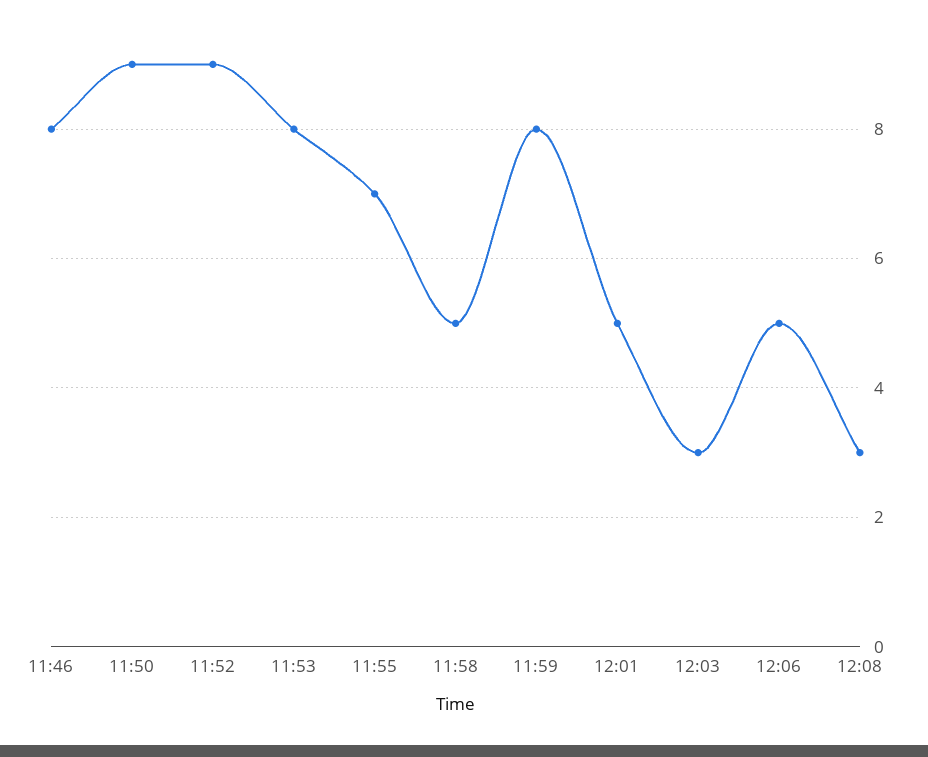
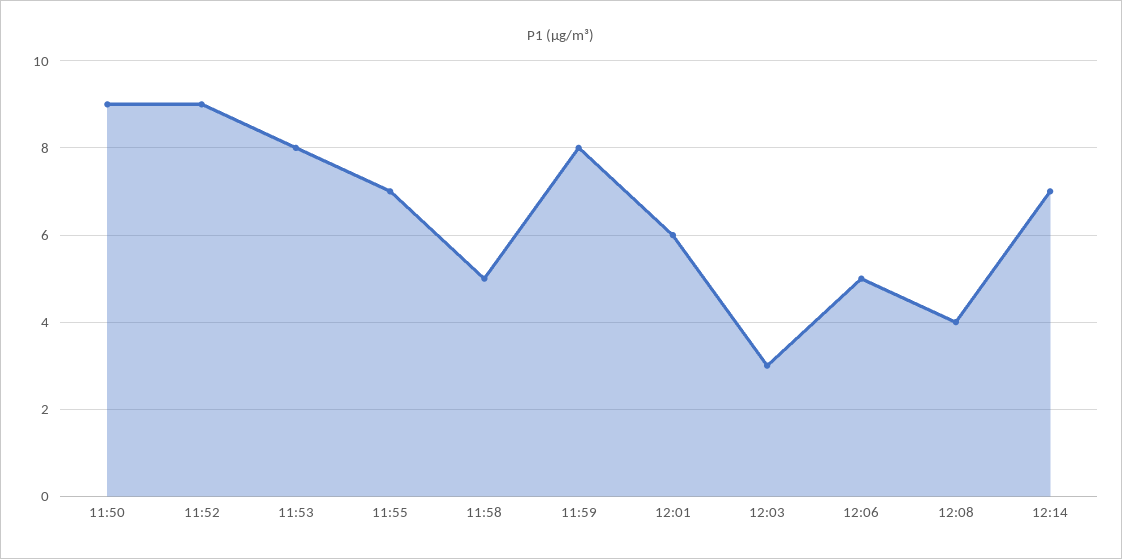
11:46: 8 -> none
12:01: 5 -> 6
12:08: 3 -> 4
12:14: none -> 7

